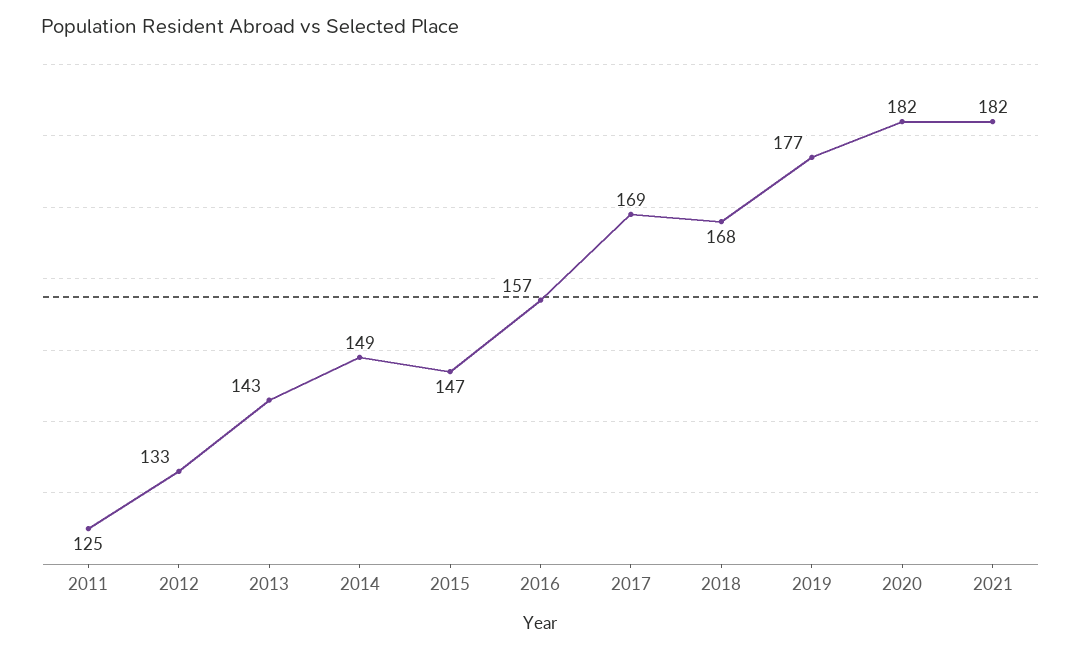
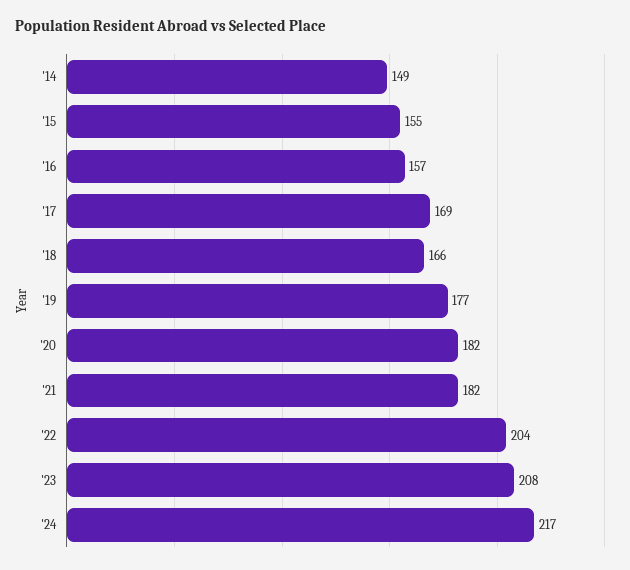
2011: 125 -> none
2012: 133 -> none
2013: 143 -> none
2015: 147 -> 155
2018: 168 -> 166
'22: none -> 204
'23: none -> 208
'24: none -> 217

